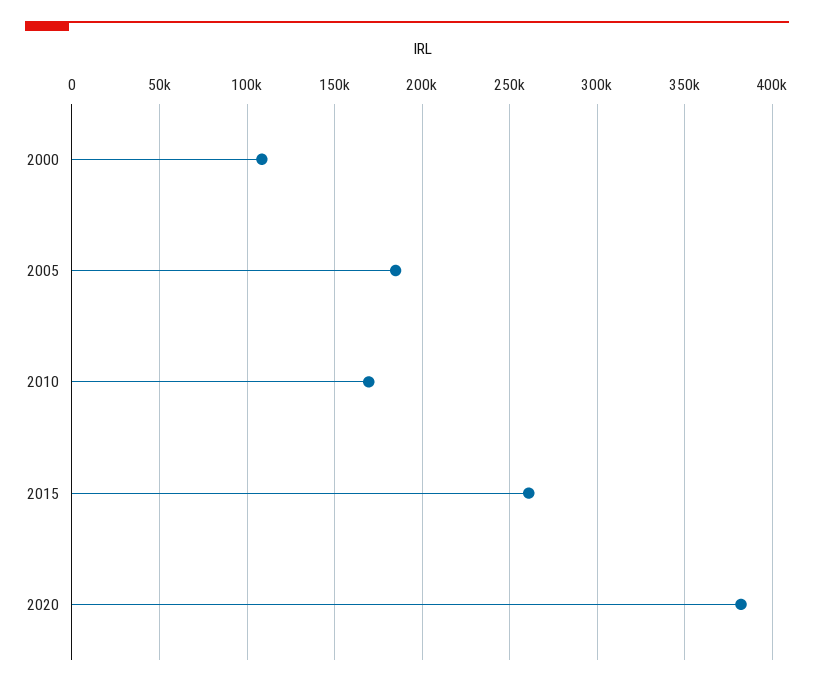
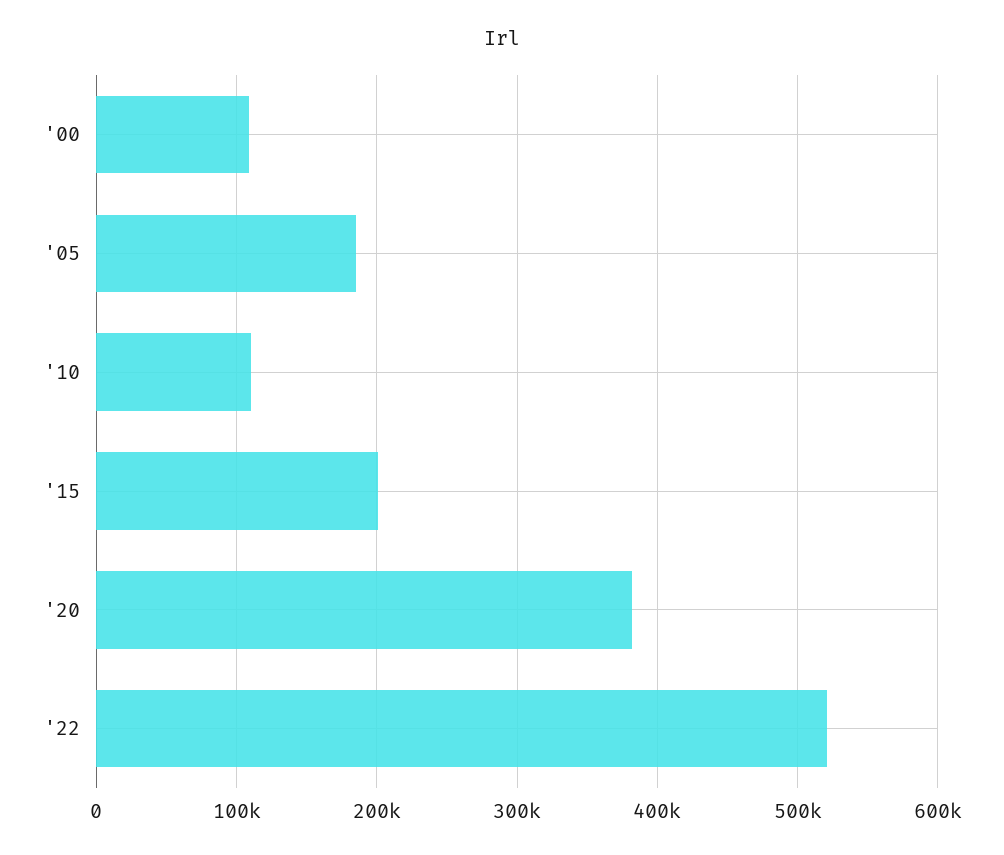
2010: 170000 -> 110000
2015: 260000 -> 200000
'22: none -> 520000

